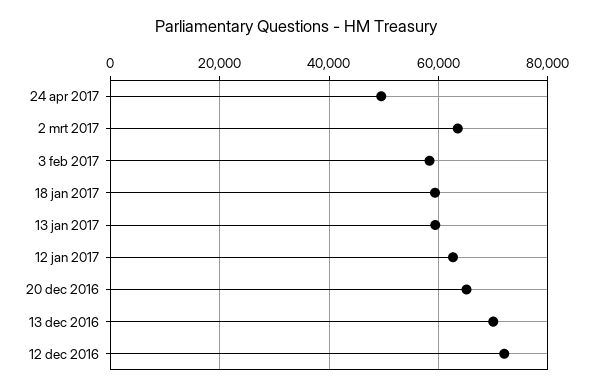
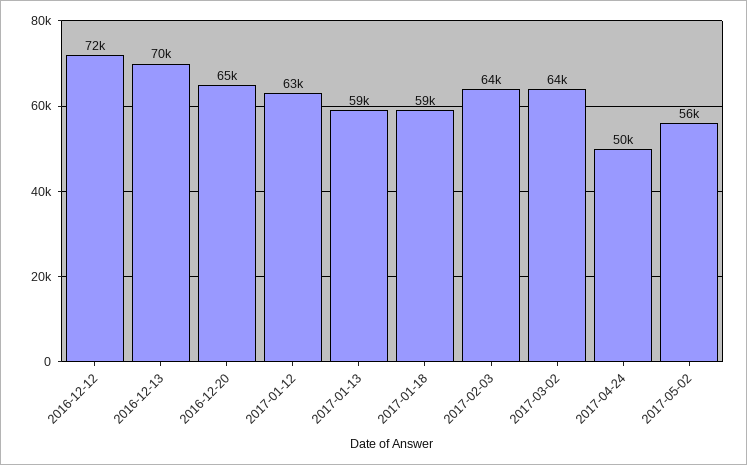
3 feb 2017: 58000 -> 64000
2017-05-02: none -> 56000

